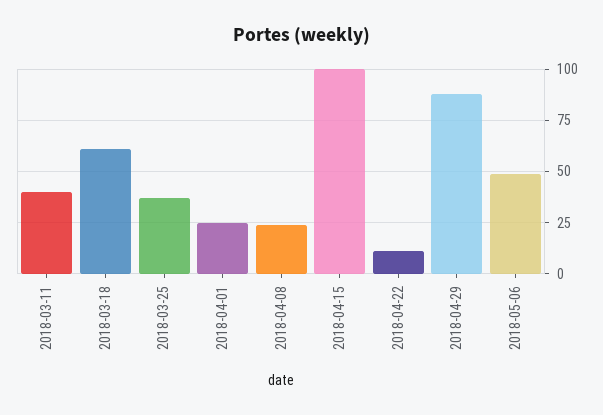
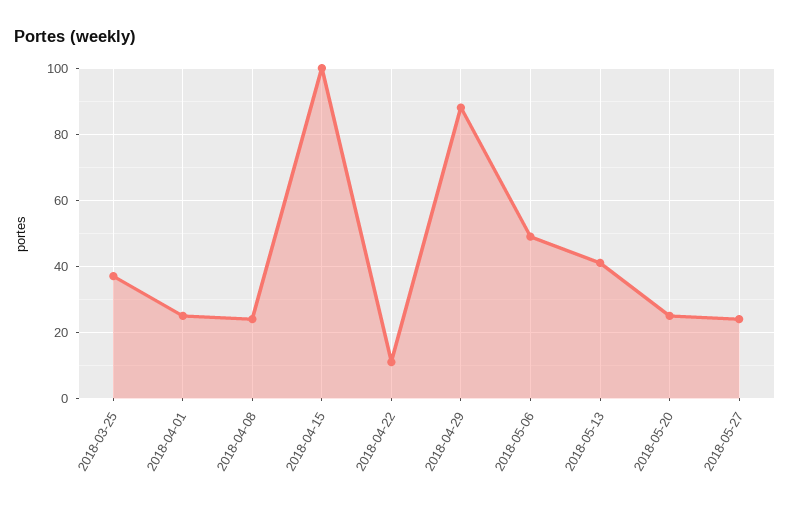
2018-03-11: 40 -> none
2018-03-18: 60 -> none
2018-05-13: none -> 40
2018-05-20: none -> 25
2018-05-27: none -> 25

